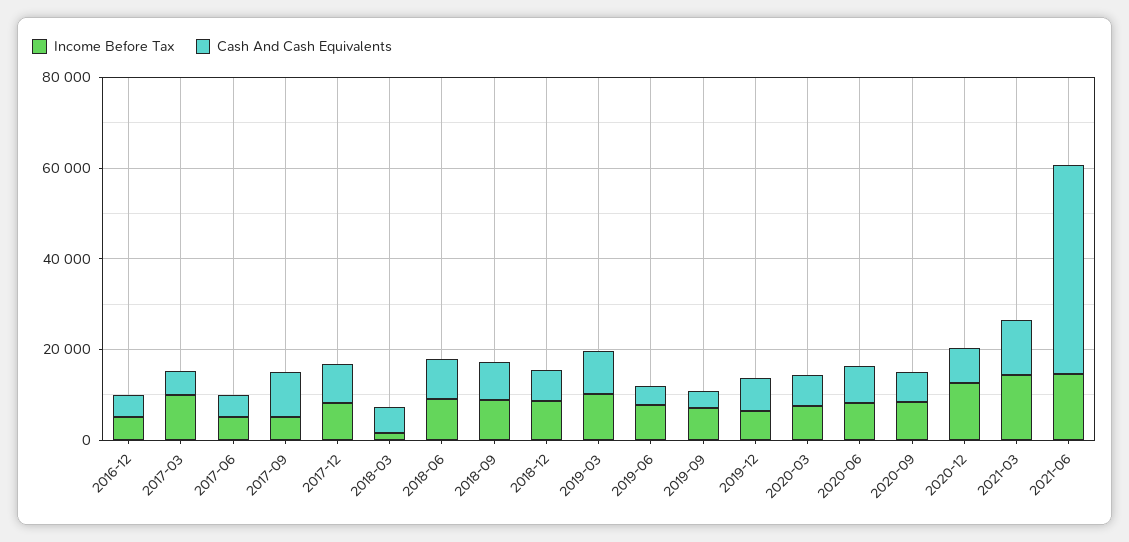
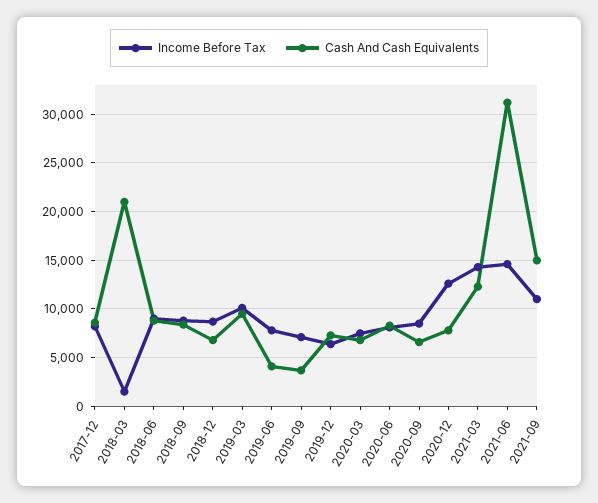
Income Before Tax, 2016-12: 5000 -> none
Cash And Cash Equivalents, 2016-12: 5000 -> none
Income Before Tax, 2017-03: 10000 -> none
Cash And Cash Equivalents, 2017-03: 5000 -> none
Income Before Tax, 2017-06: 5000 -> none
Cash And Cash Equivalents, 2017-06: 5000 -> none
Income Before Tax, 2017-09: 5000 -> none
Cash And Cash Equivalents, 2017-09: 10000 -> none
Cash And Cash Equivalents, 2018-03: 5000 -> 21000
Cash And Cash Equivalents, 2021-06: 45000 -> 31000
Income Before Tax, 2021-09: none -> 11000
Cash And Cash Equivalents, 2021-09: none -> 15000

